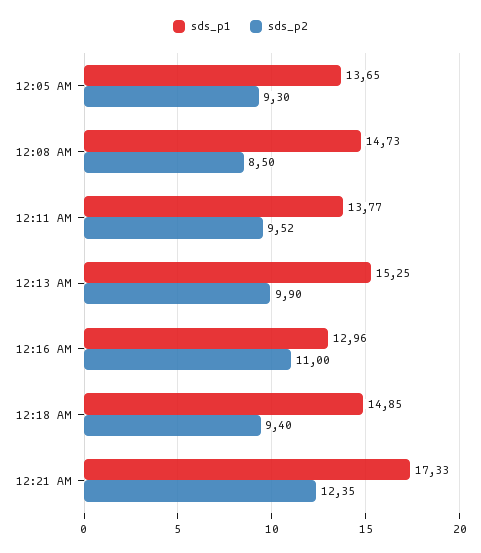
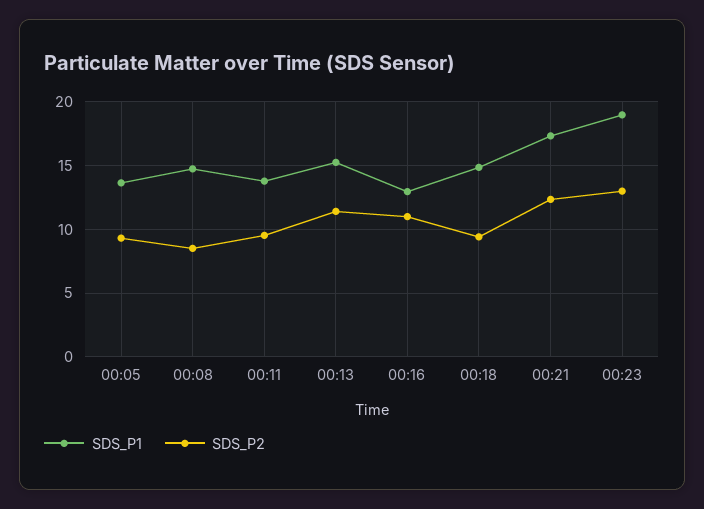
sds_p2, 12:13 AM: 9.9 -> 11.5
sds_p1, 00:23: none -> 19
sds_p2, 00:23: none -> 13

